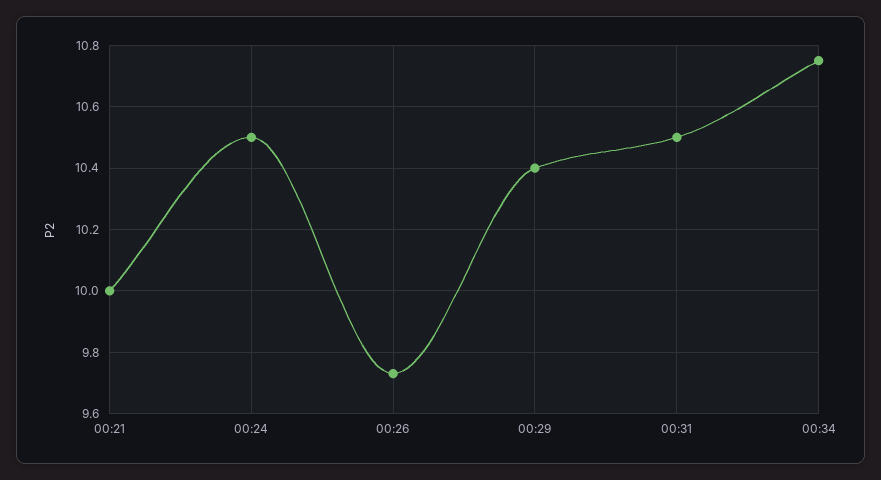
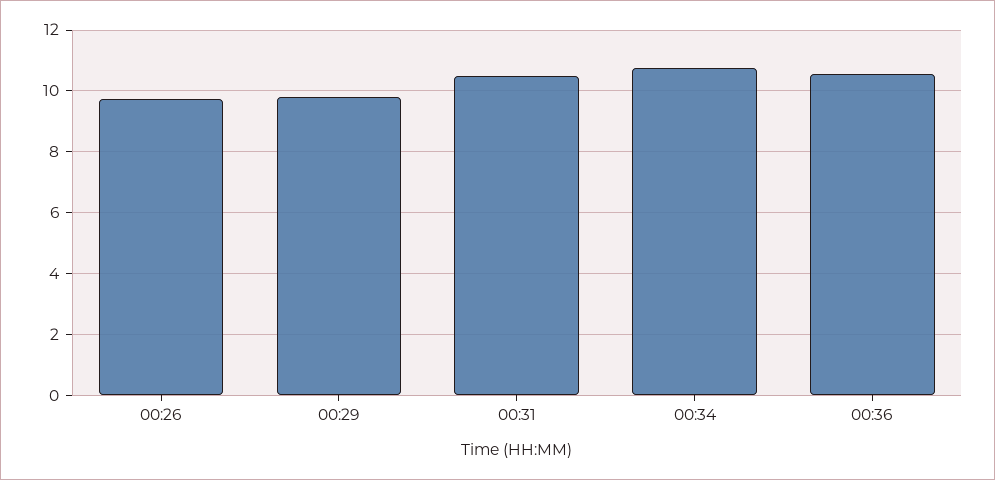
00:21: 10 -> none
00:24: 10.5 -> none
00:29: 10.4 -> 9.8
00:36: none -> 10.6

